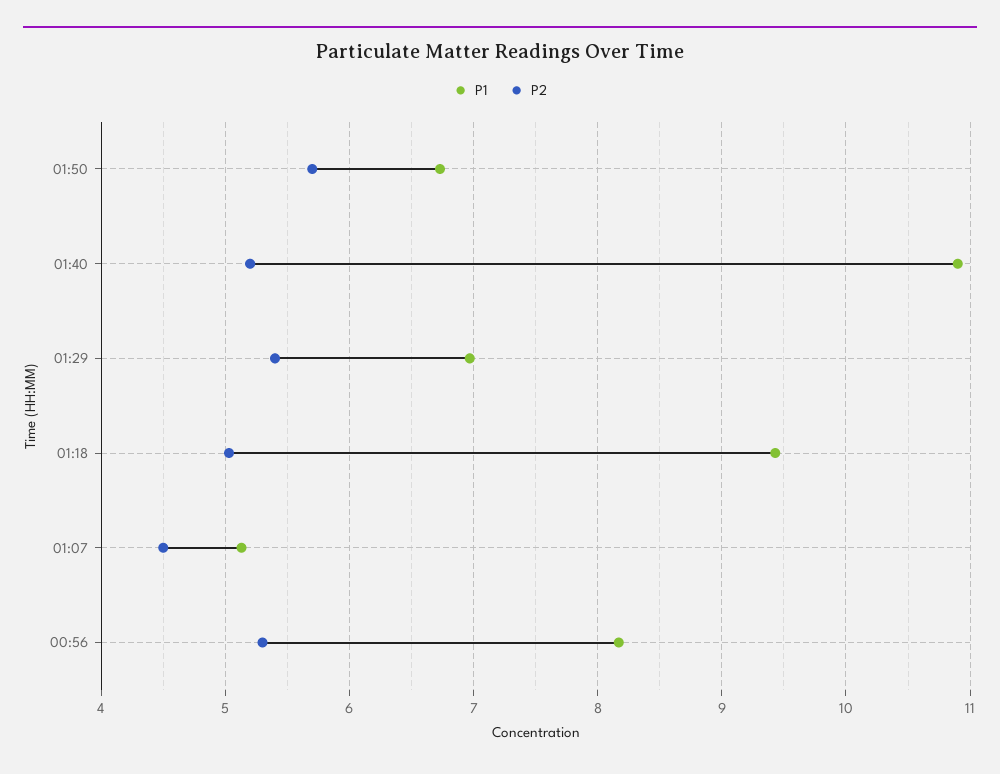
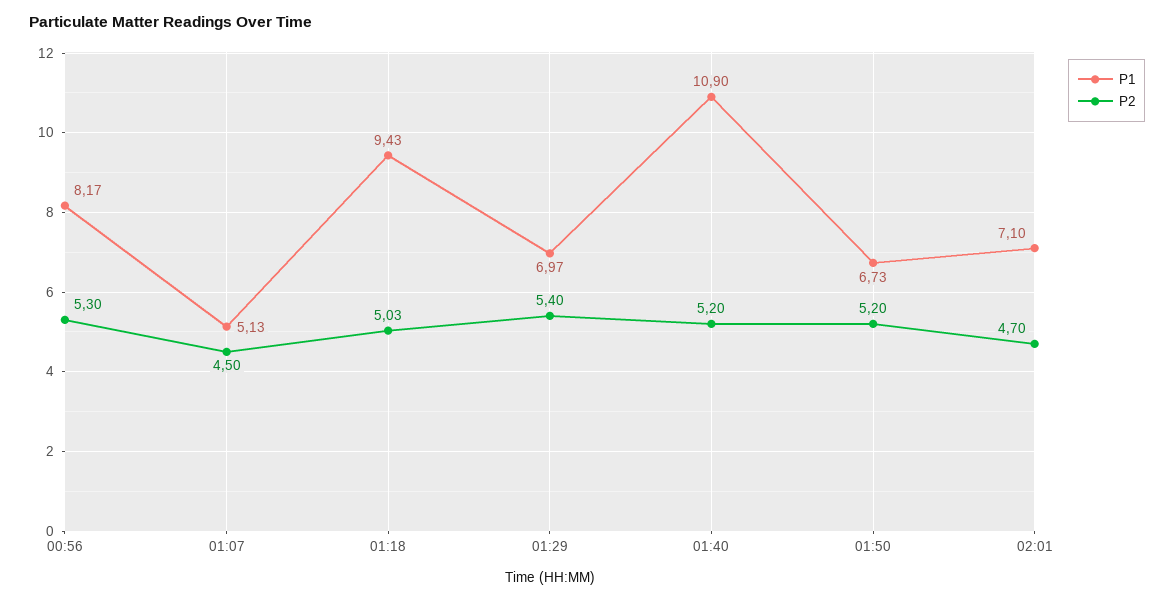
P2, 01:50: 5.7 -> 5.2
P1, 02:01: none -> 7.1
P2, 02:01: none -> 4.7

